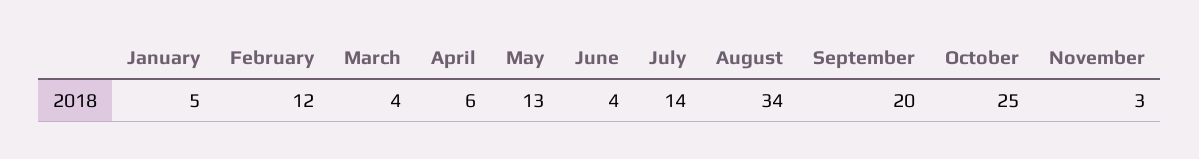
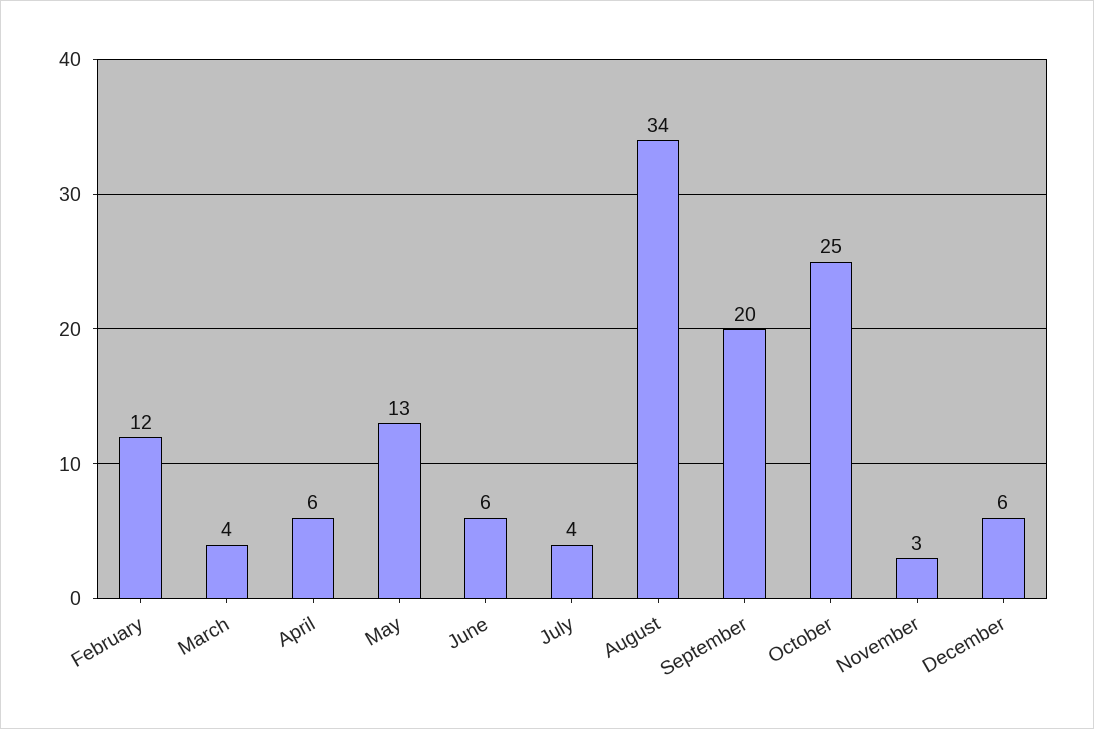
January: 5 -> none
June: 4 -> 6
July: 14 -> 4
December: none -> 6

